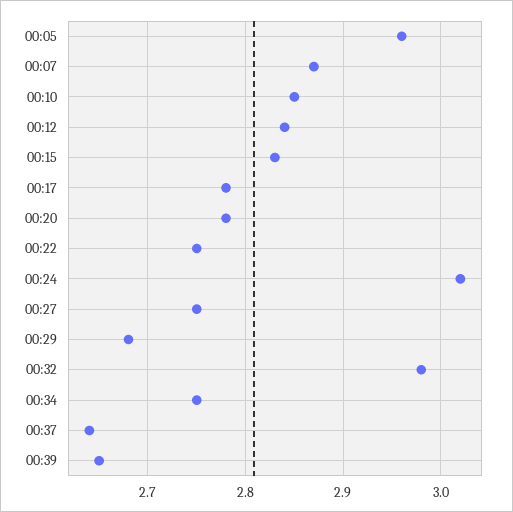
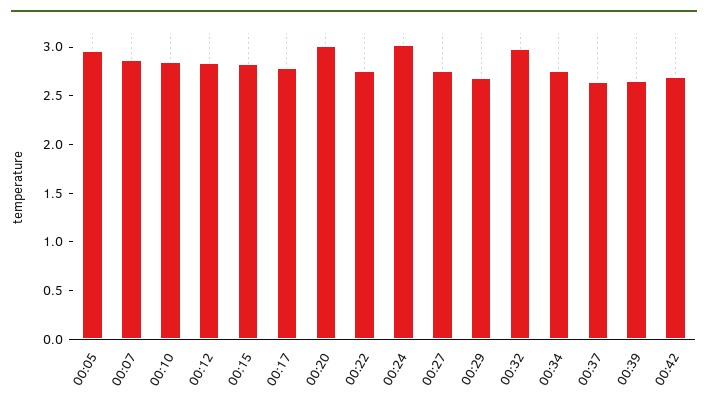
00:20: 2.78 -> 3
00:42: none -> 2.7

